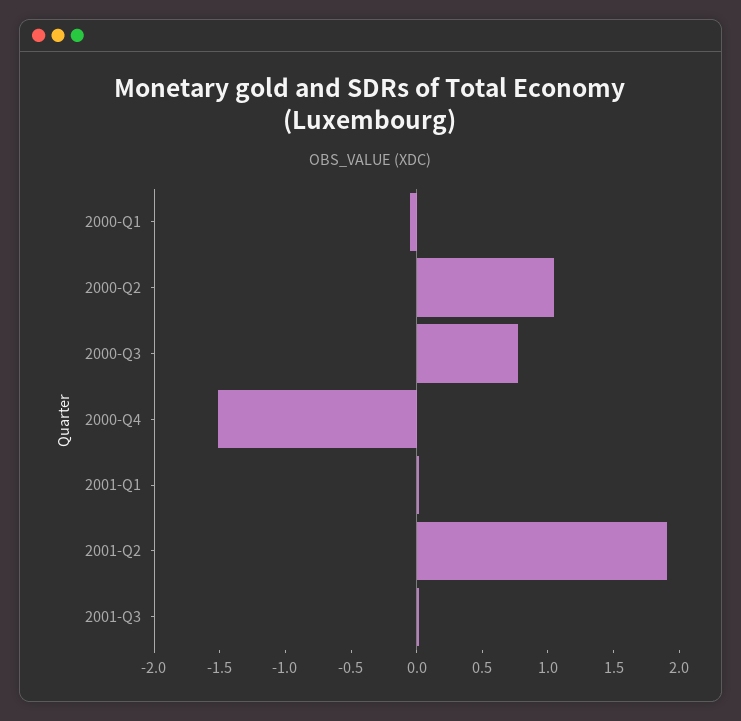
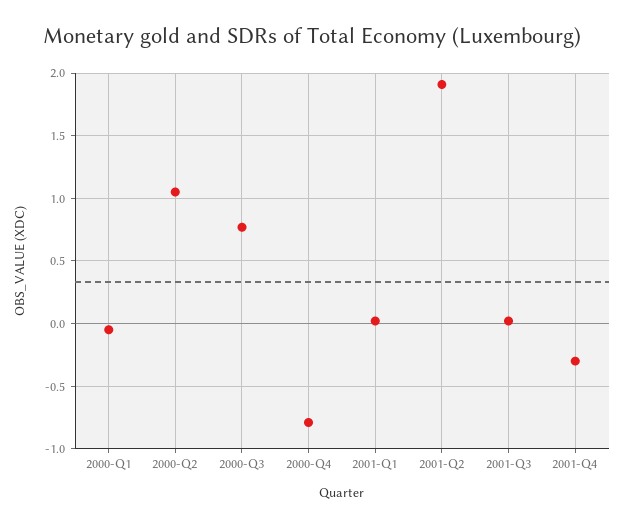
2000-Q4: -1.5 -> -0.8
2001-Q4: none -> -0.3

